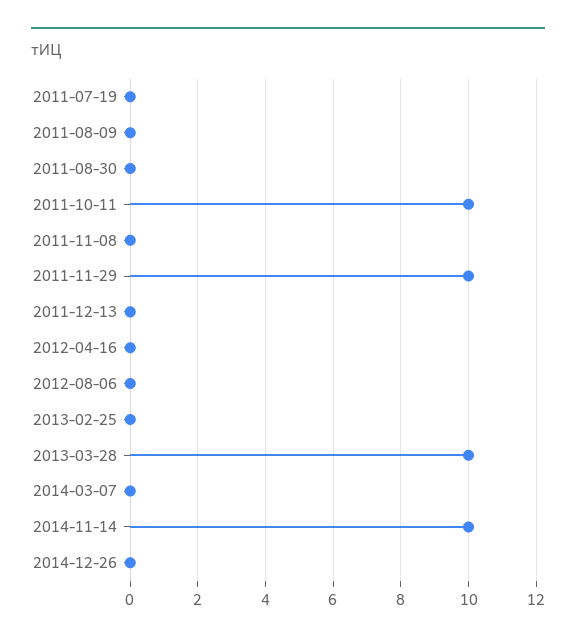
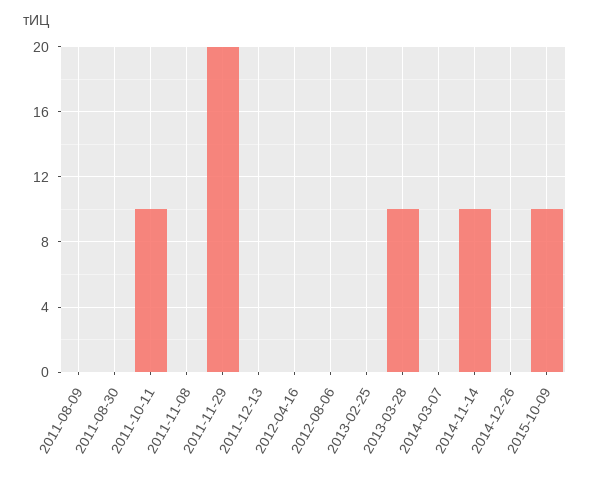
2011-07-19: 0 -> none
2011-11-29: 10 -> 20
2015-10-09: none -> 10

